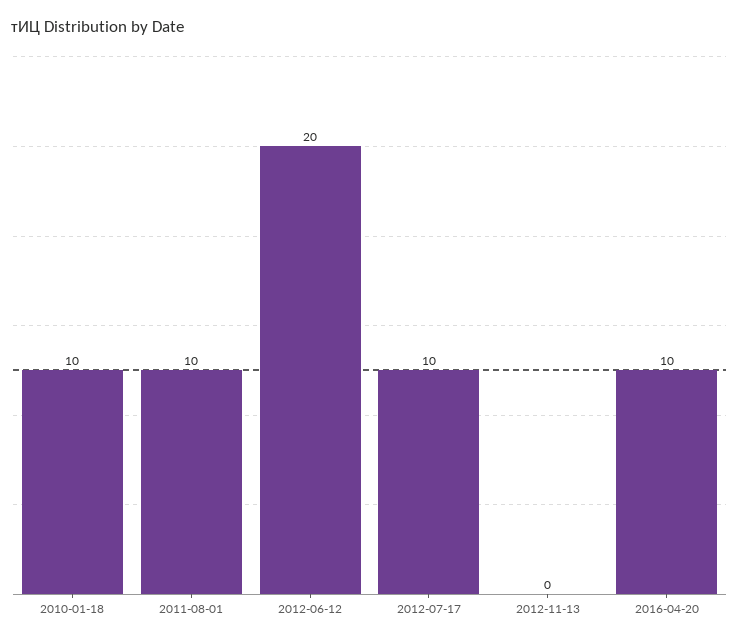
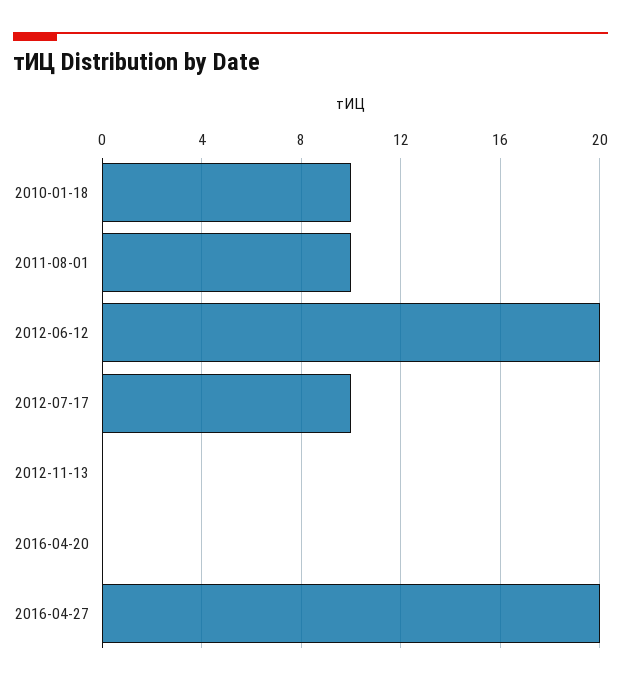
2016-04-20: 10 -> 0
2016-04-27: none -> 20

